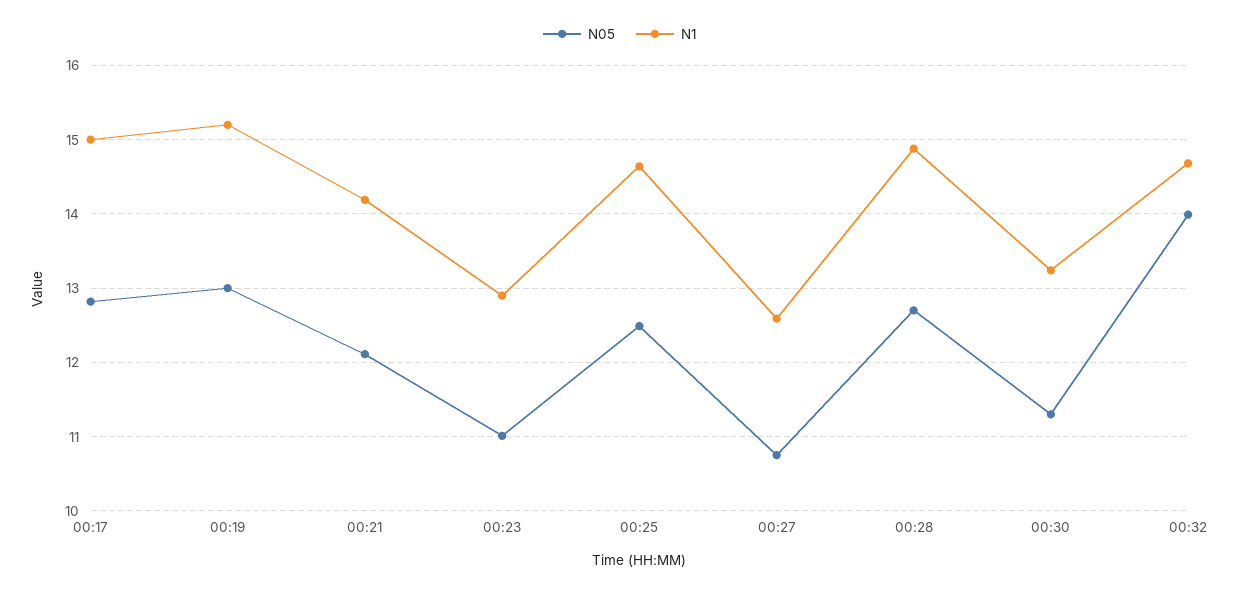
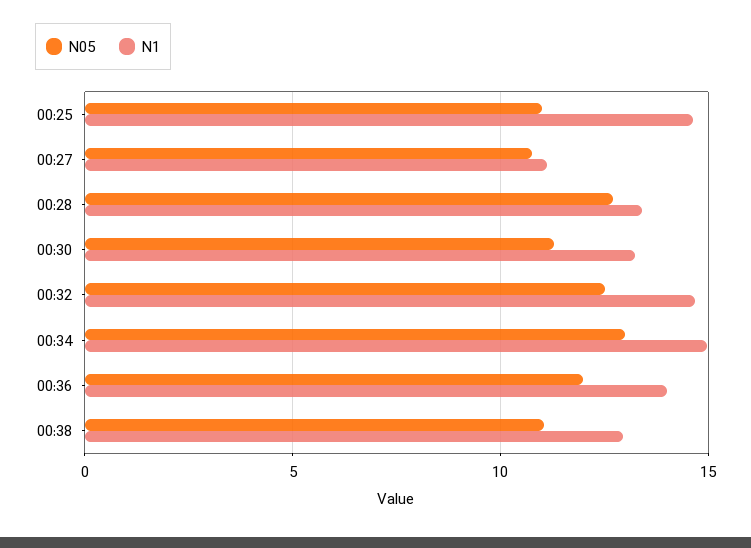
N05, 00:17: 12.8 -> none
N1, 00:17: 15 -> none
N05, 00:19: 13 -> none
N1, 00:19: 15.2 -> none
N05, 00:21: 12.1 -> none
N1, 00:21: 14.2 -> none
N05, 00:23: 11 -> none
N1, 00:23: 12.9 -> none
N05, 00:25: 12.5 -> 11
N1, 00:27: 12.6 -> 11
N1, 00:28: 14.9 -> 13.5
N05, 00:32: 14 -> 12.5
N05, 00:34: none -> 13
N1, 00:34: none -> 15
N05, 00:36: none -> 12
N1, 00:36: none -> 14
N05, 00:38: none -> 11
N1, 00:38: none -> 13

